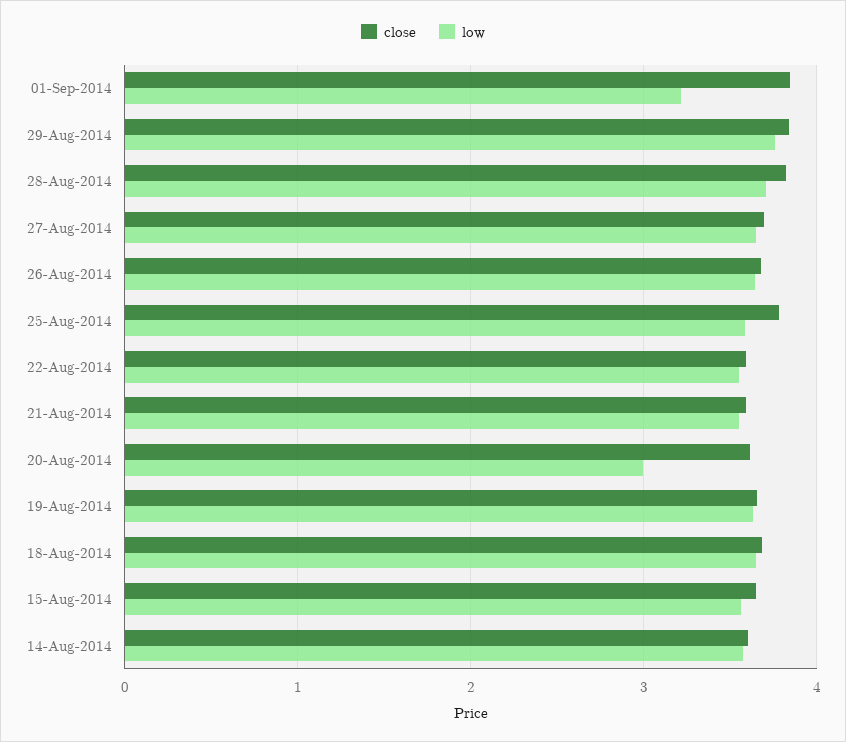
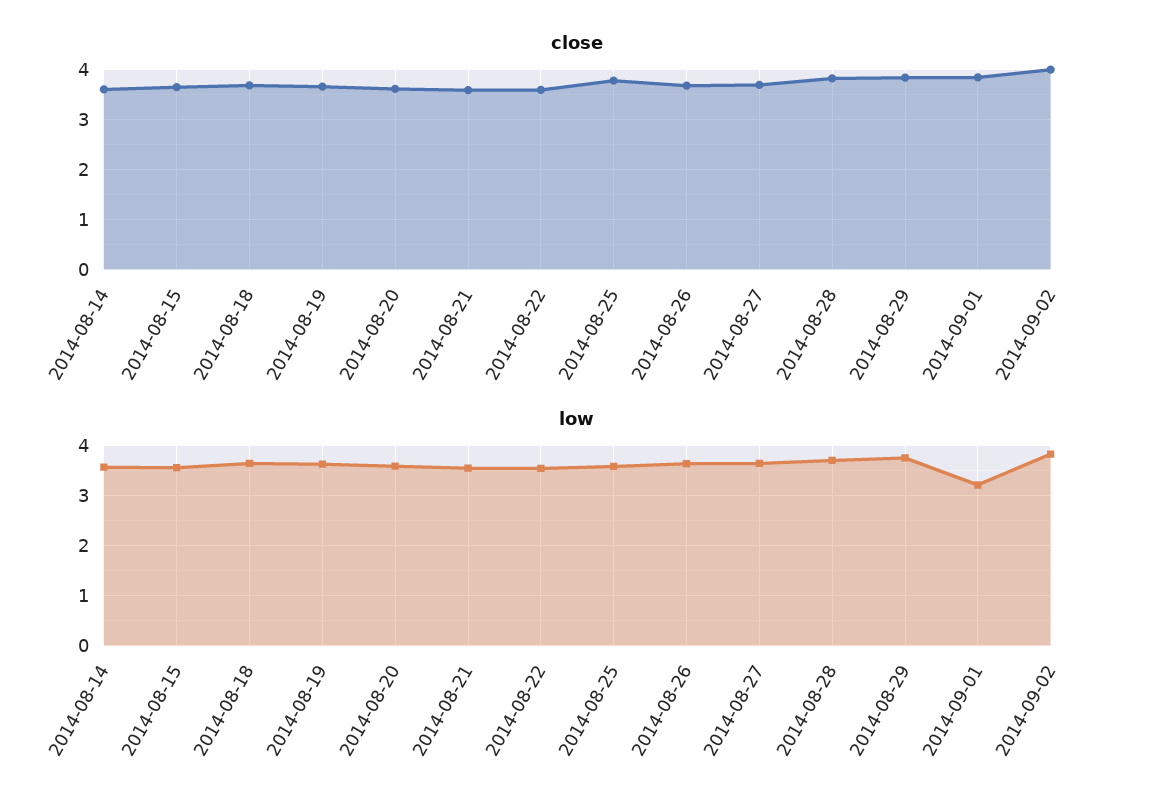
low, 20-Aug-2014: 3 -> 3.6
close, 2014-09-02: none -> 4
low, 2014-09-02: none -> 3.8

